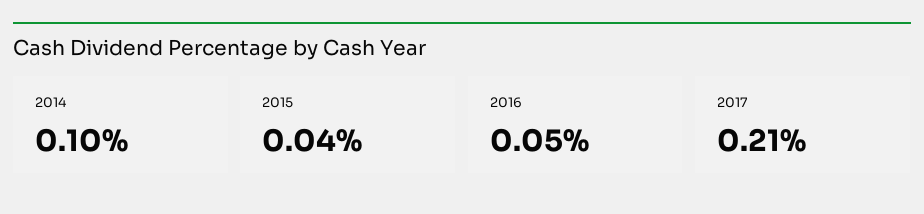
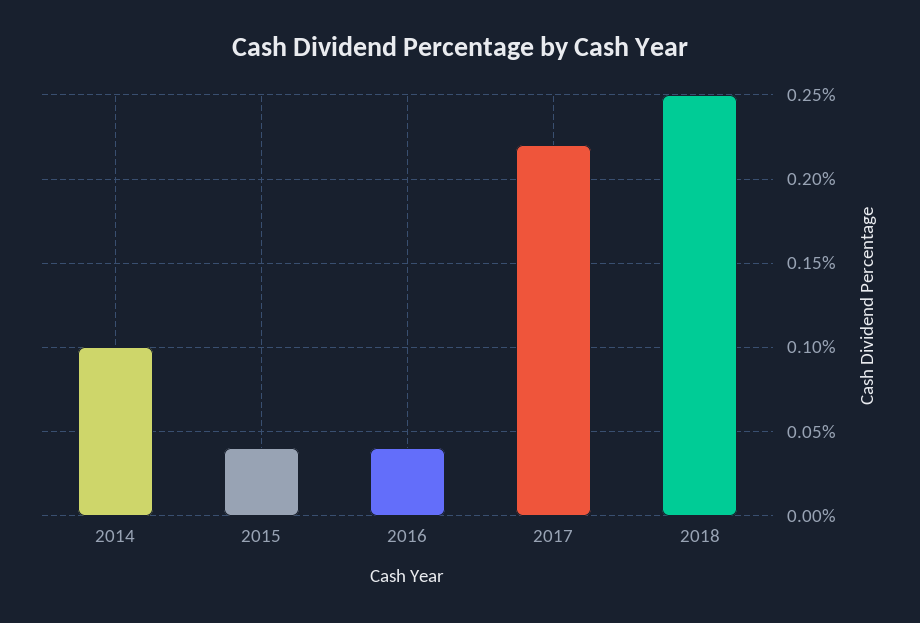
2016: 0.05 -> 0.04
2017: 0.21 -> 0.22
2018: none -> 0.25

